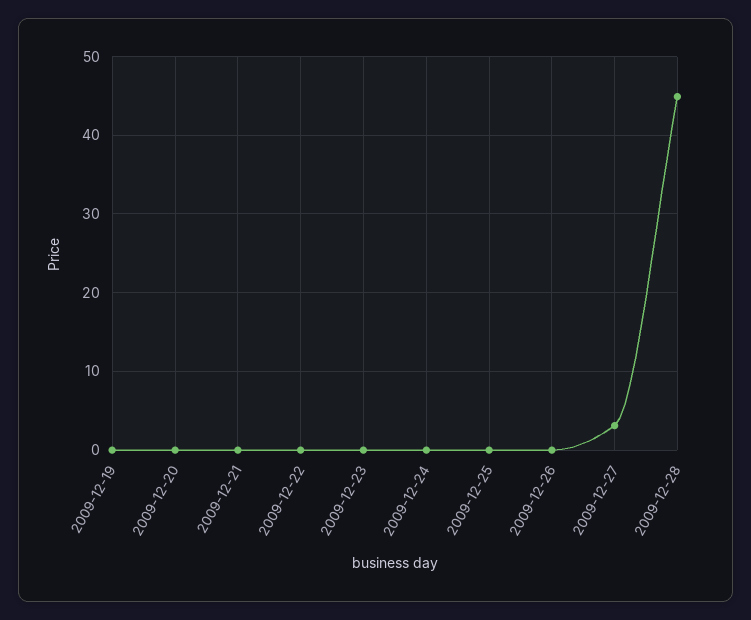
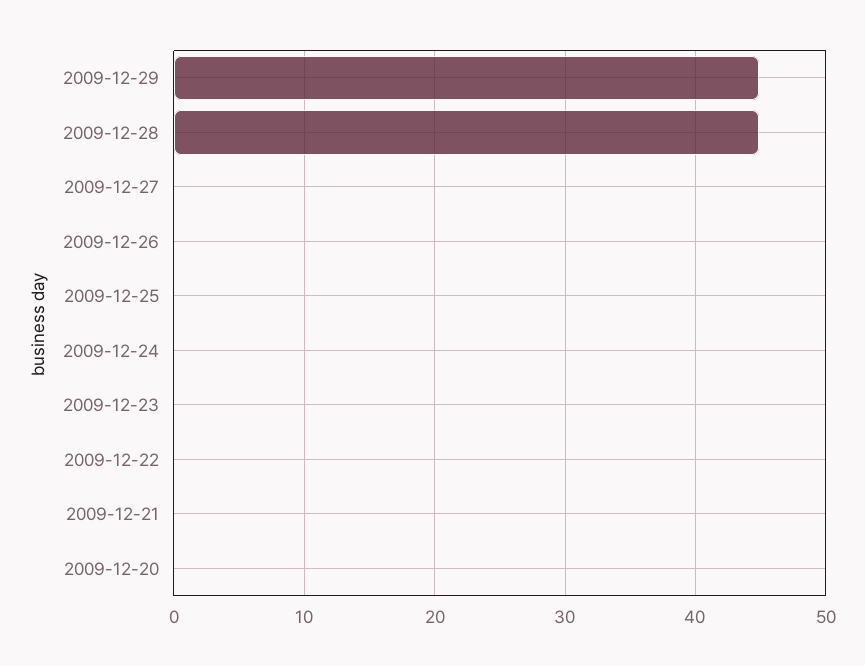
2009-12-19: 0 -> none
2009-12-27: 3 -> 0
2009-12-29: none -> 45

